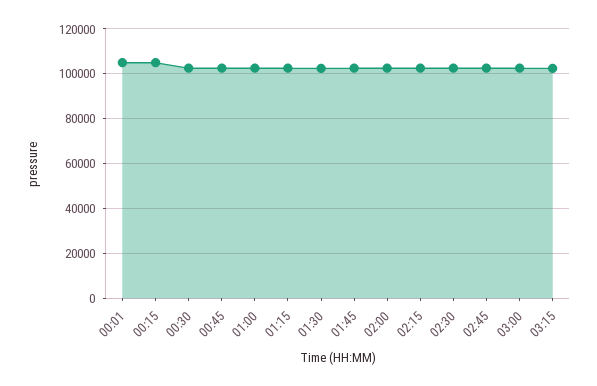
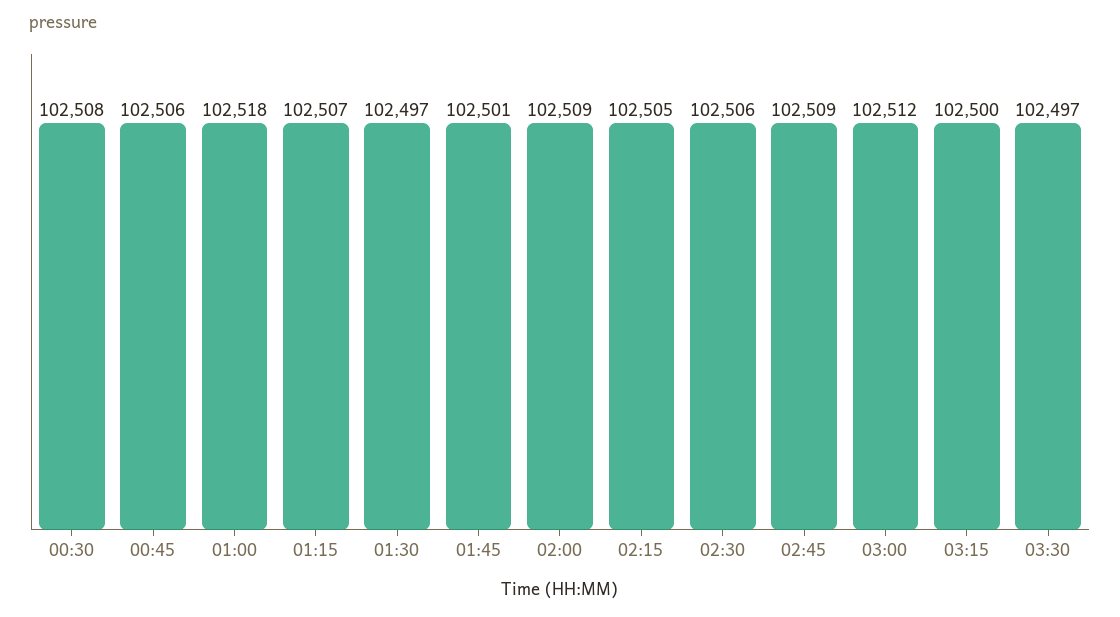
00:01: 105000 -> none
00:15: 105000 -> none
03:30: none -> 102497

